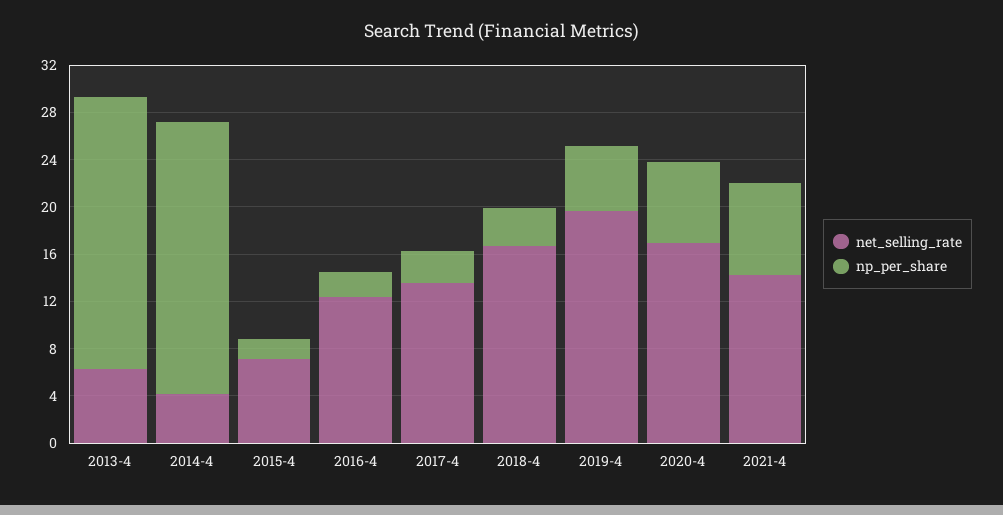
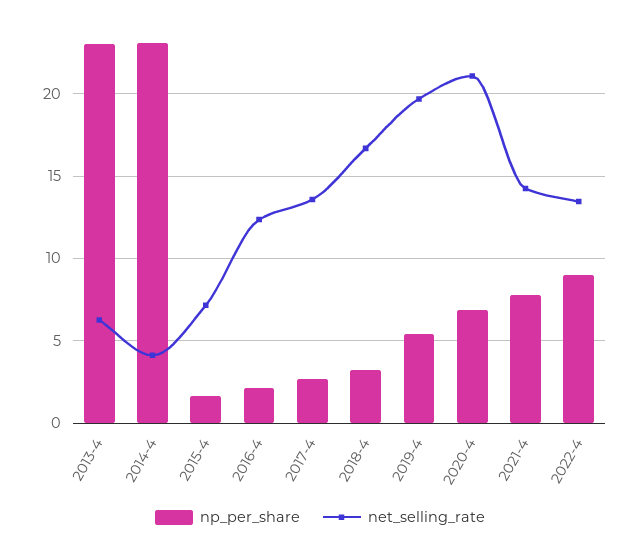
net_selling_rate, 2020-4: 17 -> 21
np_per_share, 2022-4: none -> 9
net_selling_rate, 2022-4: none -> 13.5

